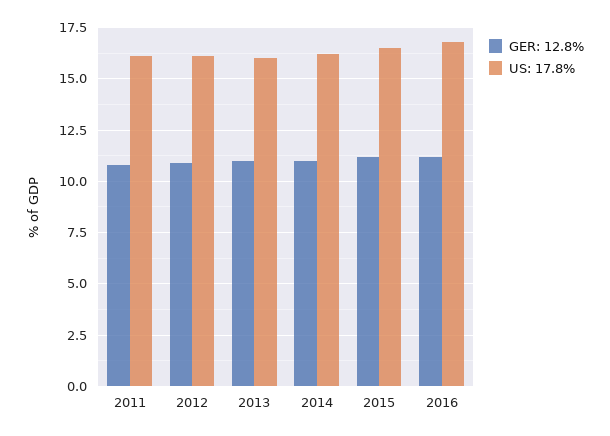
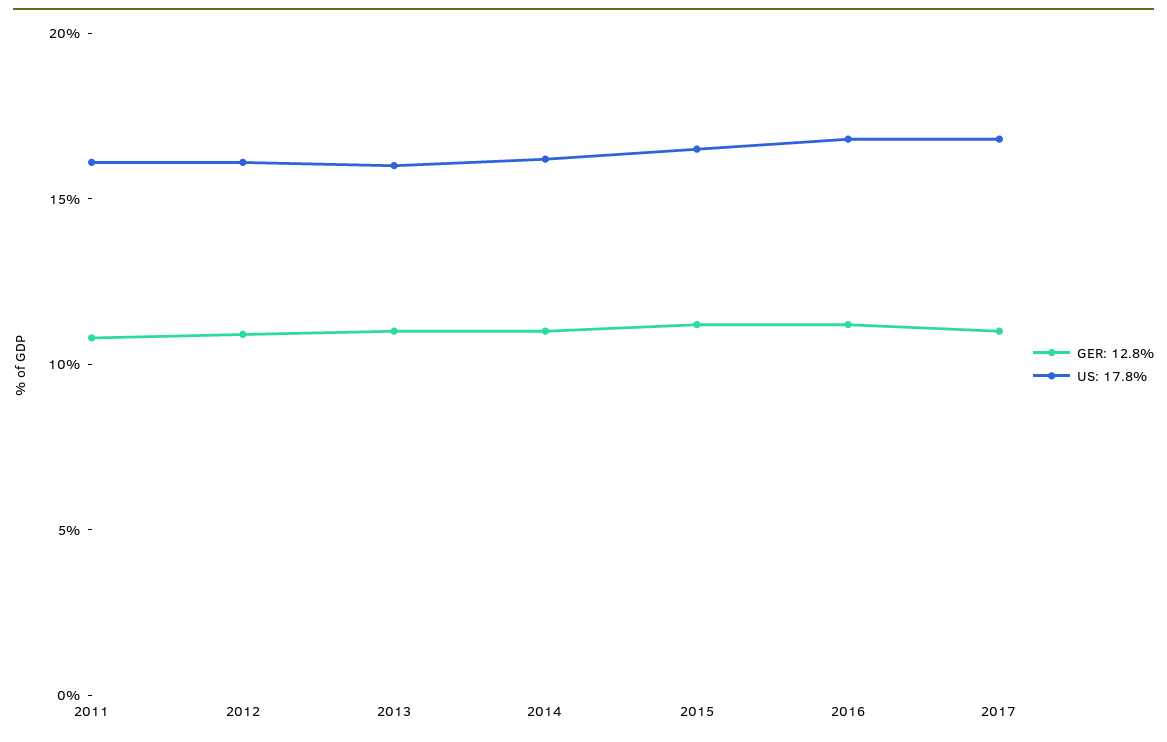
GER: 12.8%, 2017: none -> 11
US: 17.8%, 2017: none -> 17

